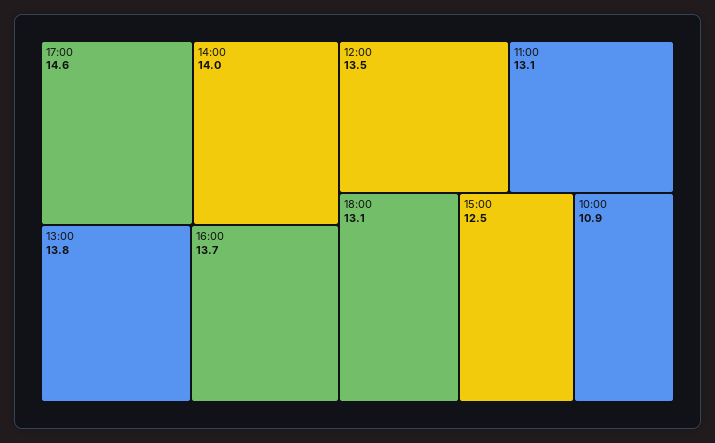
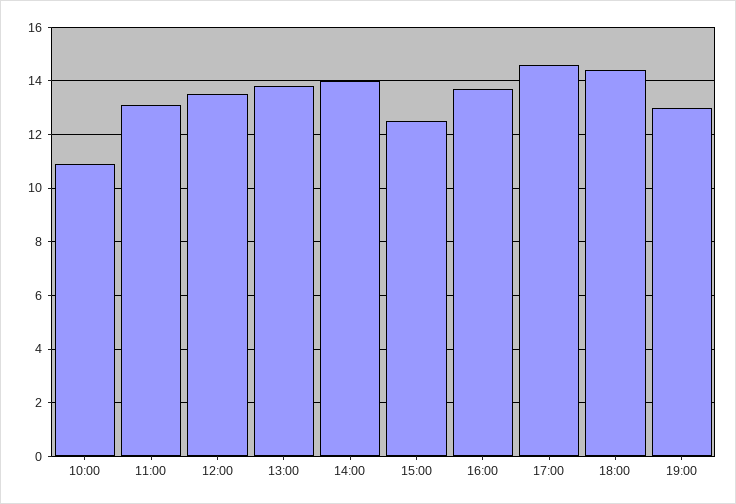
18:00: 13.1 -> 14.5
19:00: none -> 13

